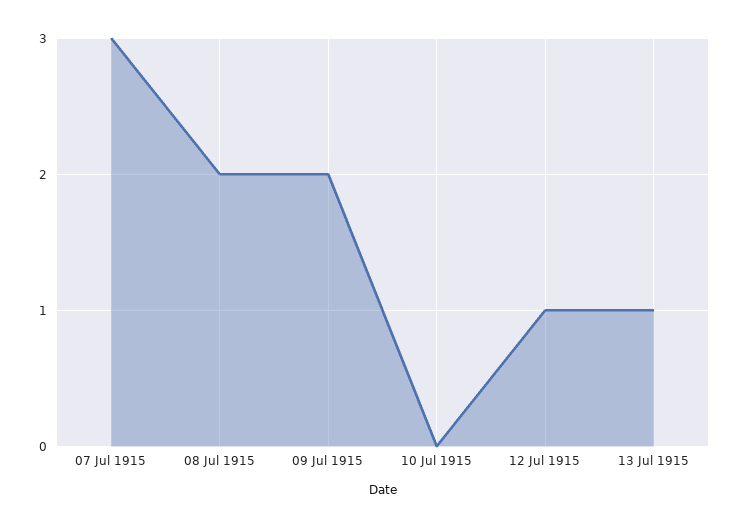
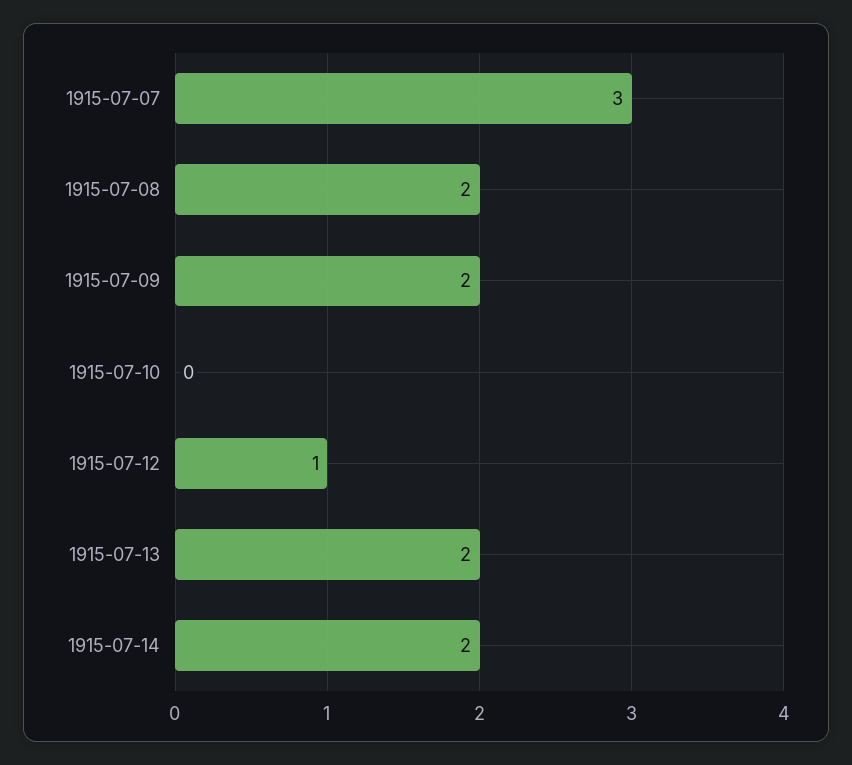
13 Jul 1915: 1 -> 2
1915-07-14: none -> 2

